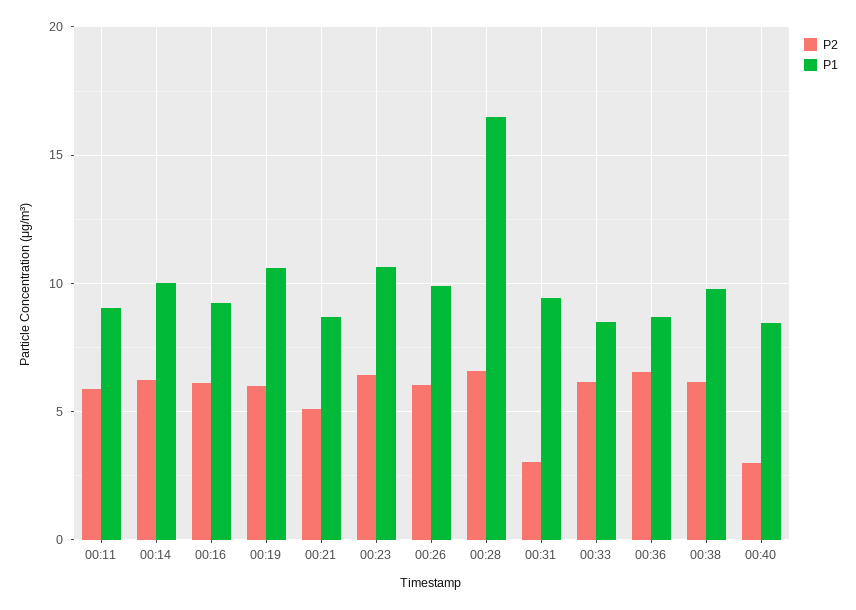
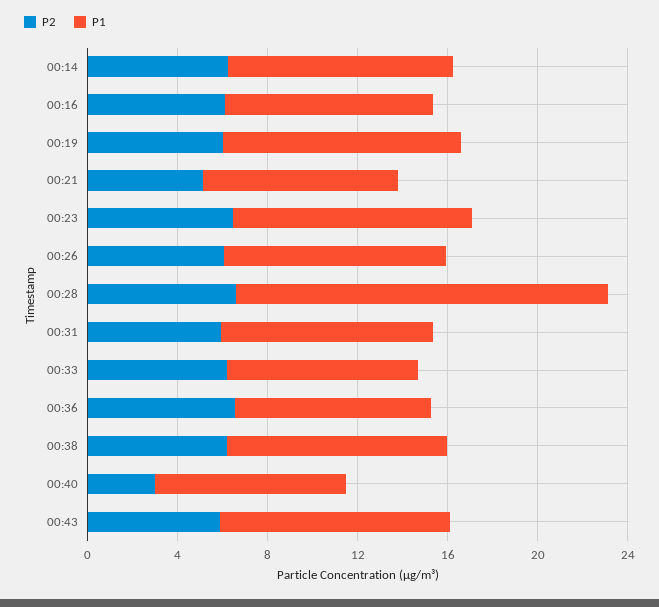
P2, 00:11: 6 -> none
P1, 00:11: 9 -> none
P2, 00:31: 3 -> 6
P2, 00:43: none -> 6
P1, 00:43: none -> 10

